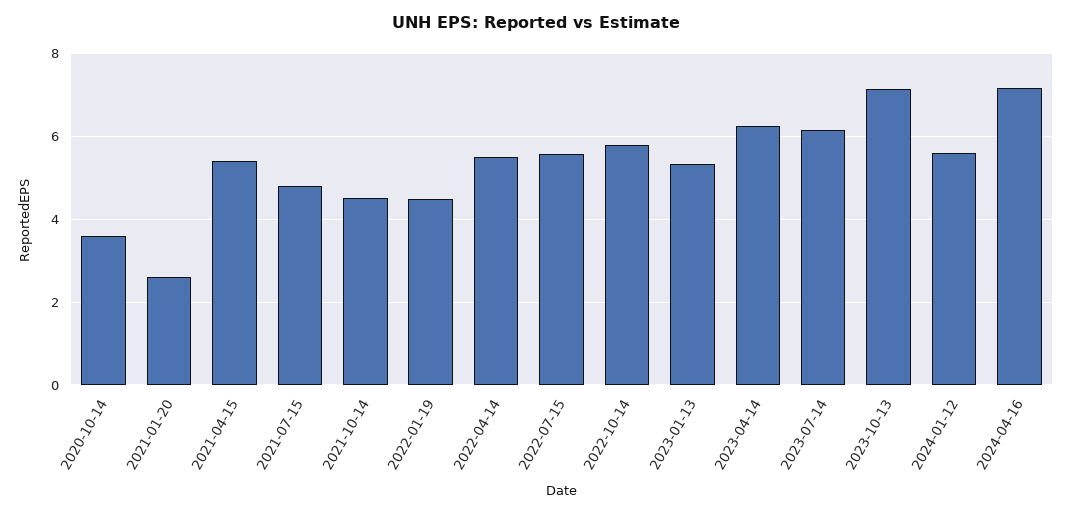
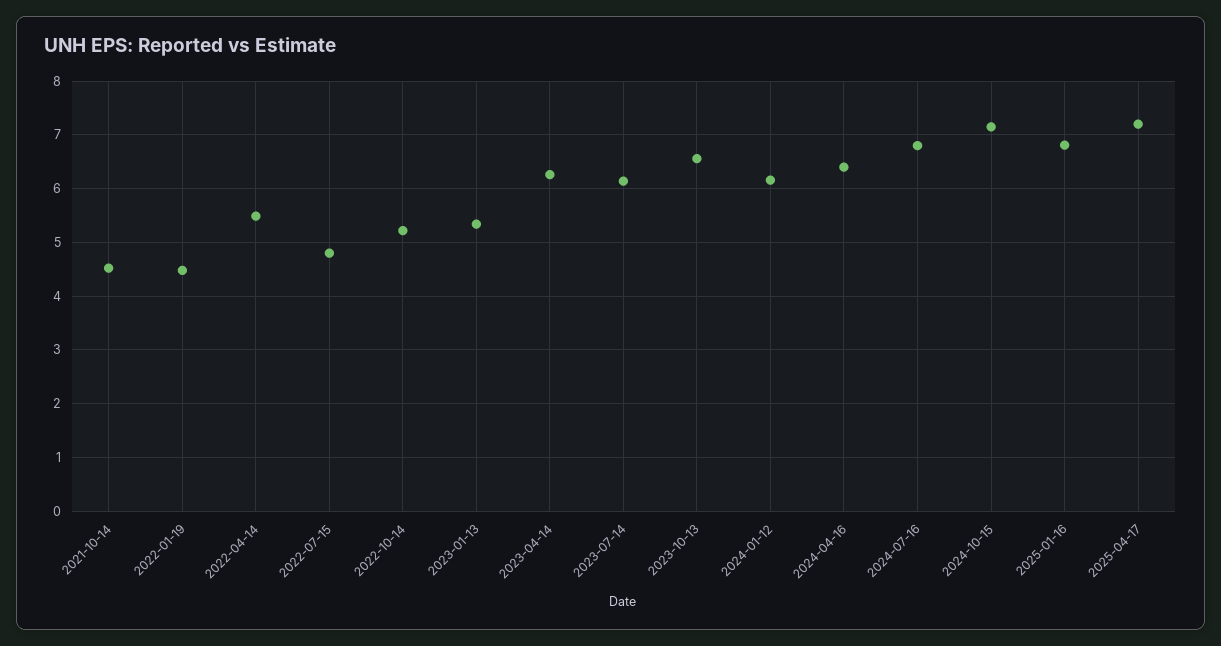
2020-10-14: 3.6 -> none
2021-01-20: 2.6 -> none
2021-04-15: 5.4 -> none
2021-07-15: 4.8 -> none
2022-07-15: 5.6 -> 4.8
2022-10-14: 5.8 -> 5.2
2023-10-13: 7.2 -> 6.6
2024-01-12: 5.6 -> 6.2
2024-04-16: 7.2 -> 6.4
2024-07-16: none -> 6.8
2024-10-15: none -> 7.2
2025-01-16: none -> 6.8
2025-04-17: none -> 7.2

